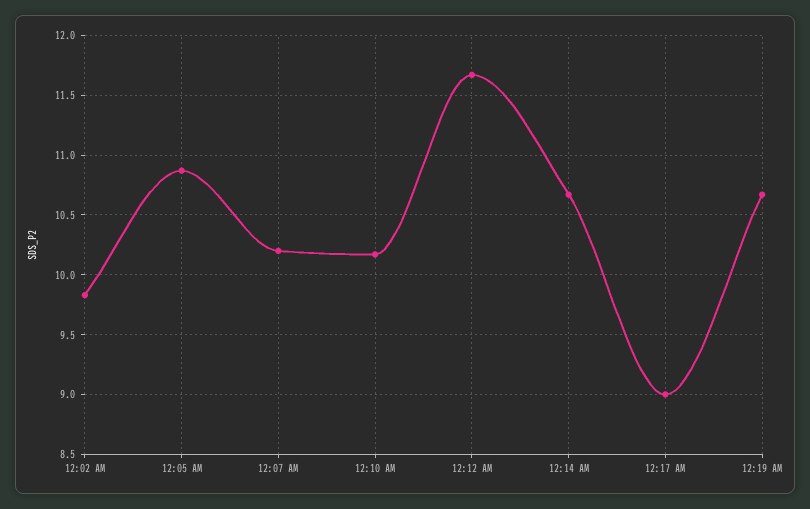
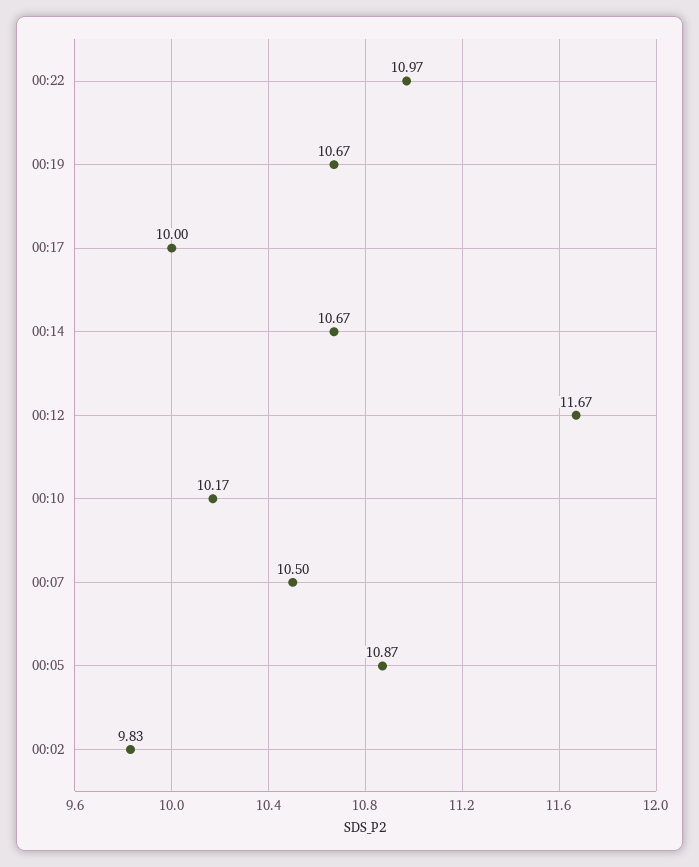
12:07 AM: 10.2 -> 10.5
12:17 AM: 9 -> 10
00:22: none -> 10.97

